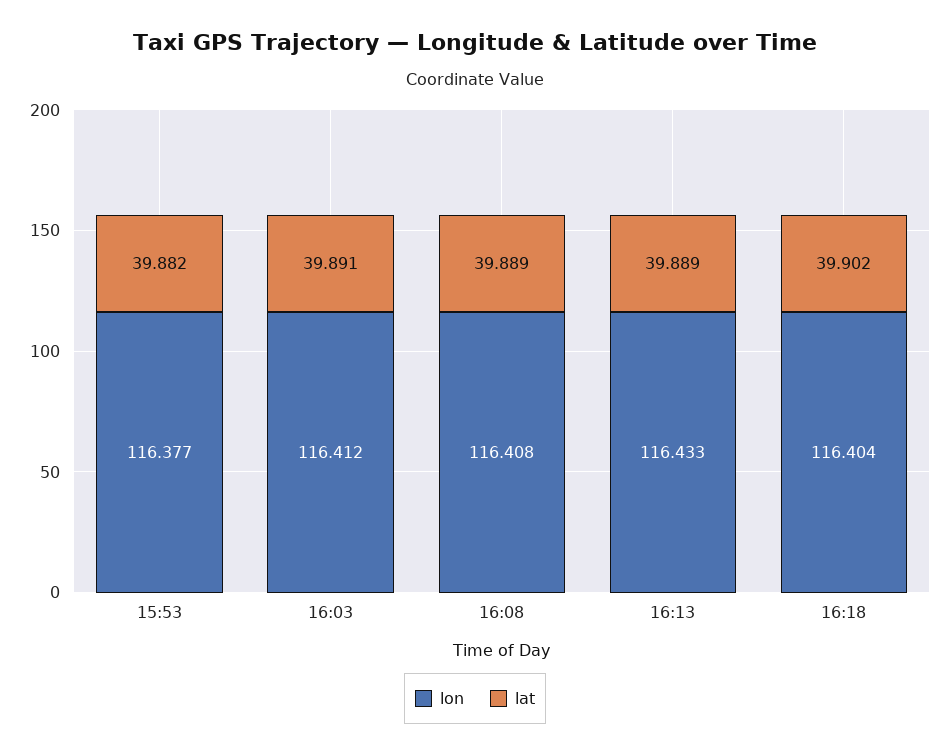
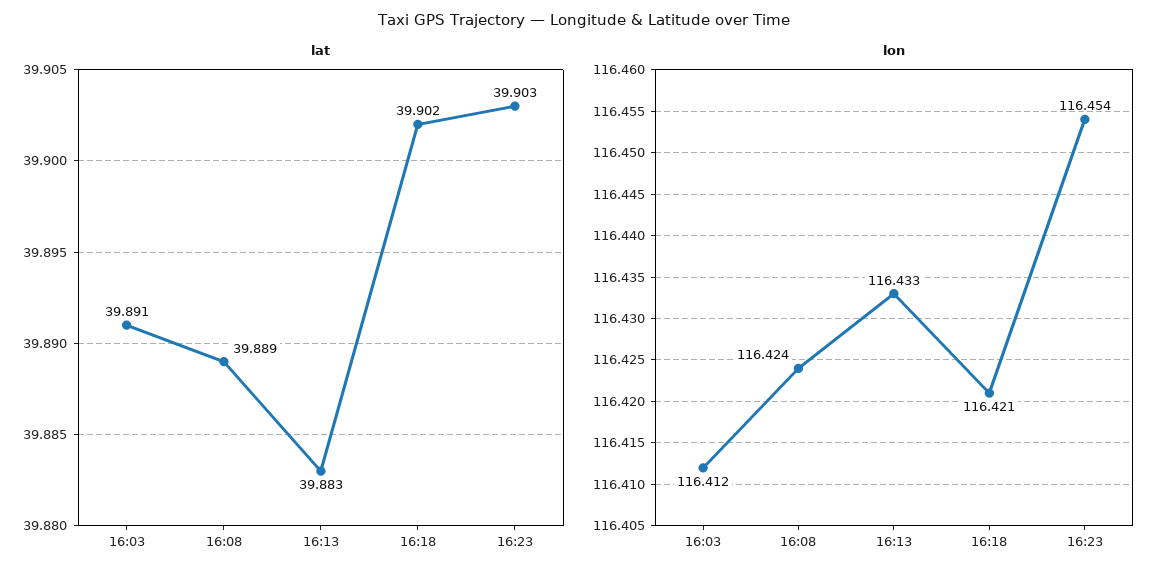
lon, 15:53: 116.377 -> none
lat, 15:53: 39.882 -> none
lon, 16:08: 116.408 -> 116.424
lat, 16:13: 39.889 -> 39.883
lon, 16:18: 116.404 -> 116.421
lat, 16:23: none -> 39.903
lon, 16:23: none -> 116.454

